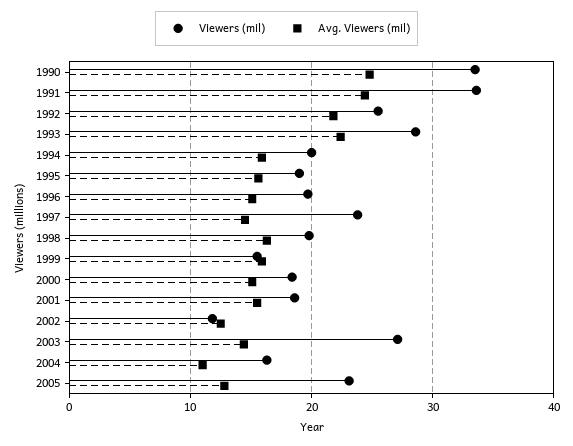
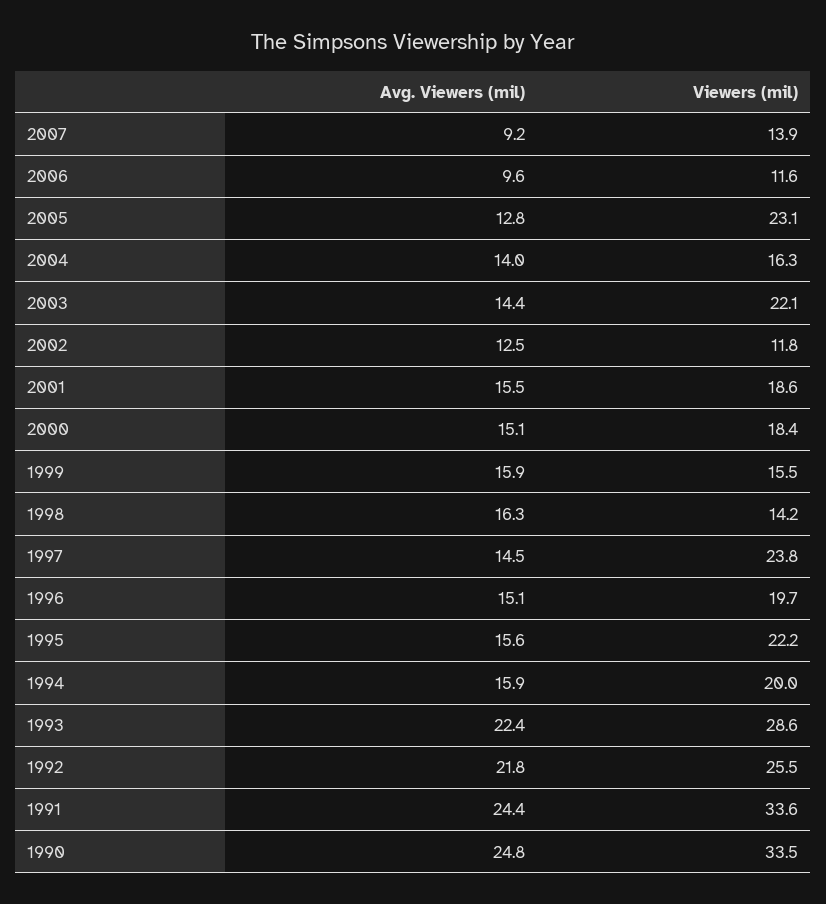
Viewers (mil), 1995: 19 -> 22.2
Viewers (mil), 1998: 20 -> 14.2
Viewers (mil), 2003: 27 -> 22.1
Avg. Viewers (mil), 2004: 11 -> 14
Avg. Viewers (mil), 2007: none -> 9.2
Viewers (mil), 2007: none -> 13.9
Avg. Viewers (mil), 2006: none -> 9.6
Viewers (mil), 2006: none -> 11.6

